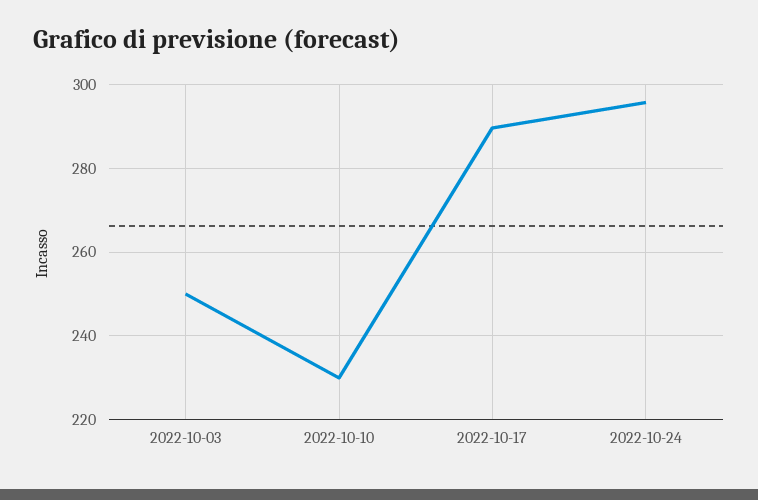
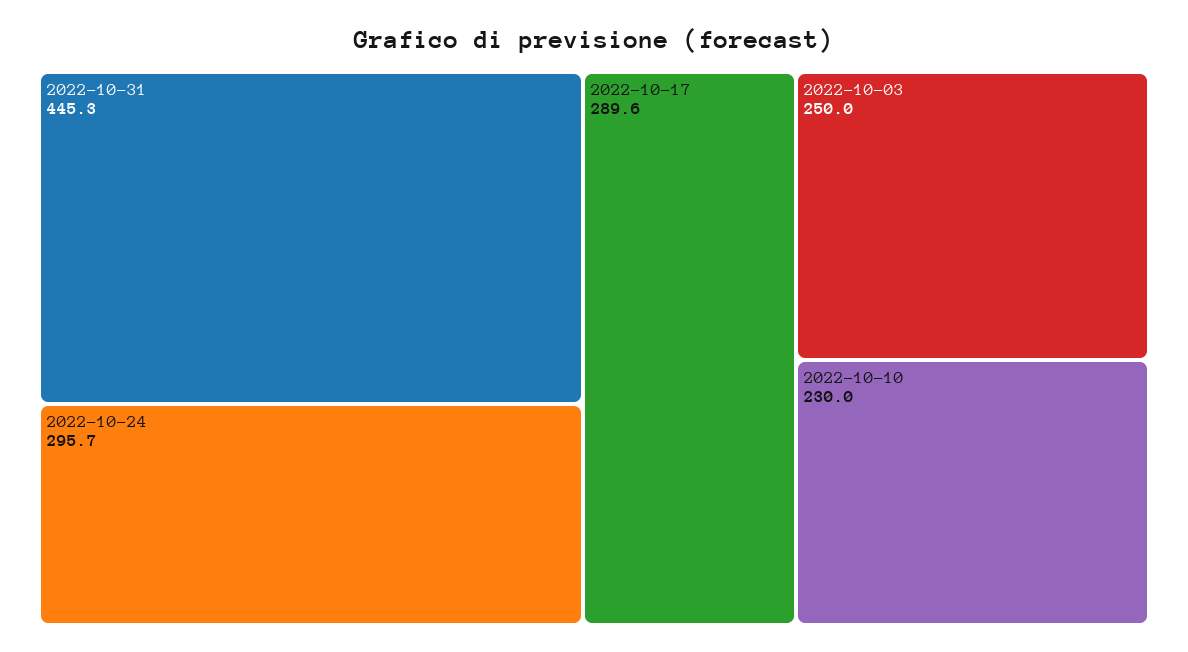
2022-10-31: none -> 445.3

